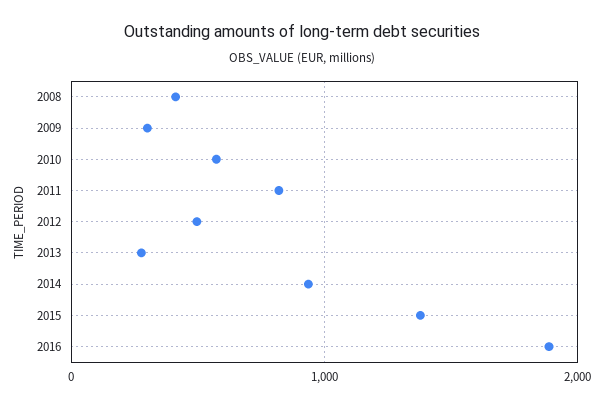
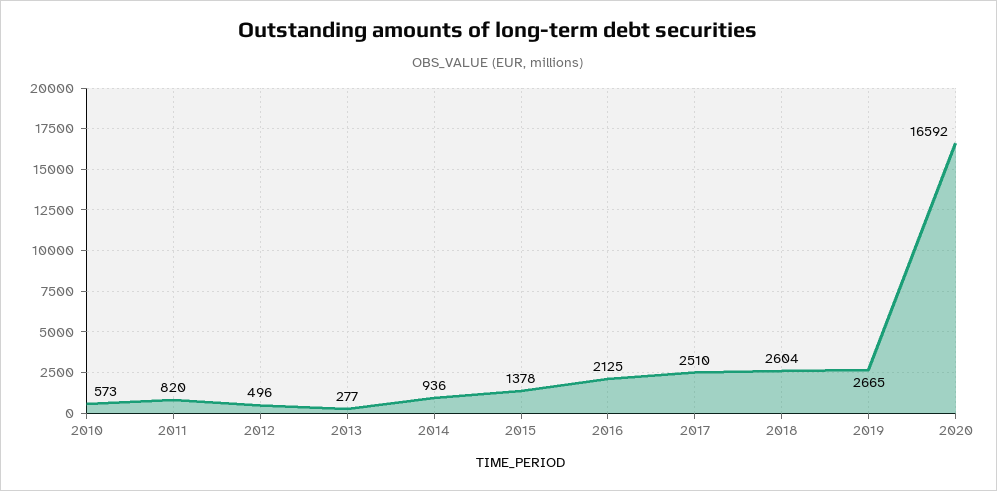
2008: 400 -> none
2009: 300 -> none
2016: 1900 -> 2125
2017: none -> 2510
2018: none -> 2604
2019: none -> 2665
2020: none -> 16592

